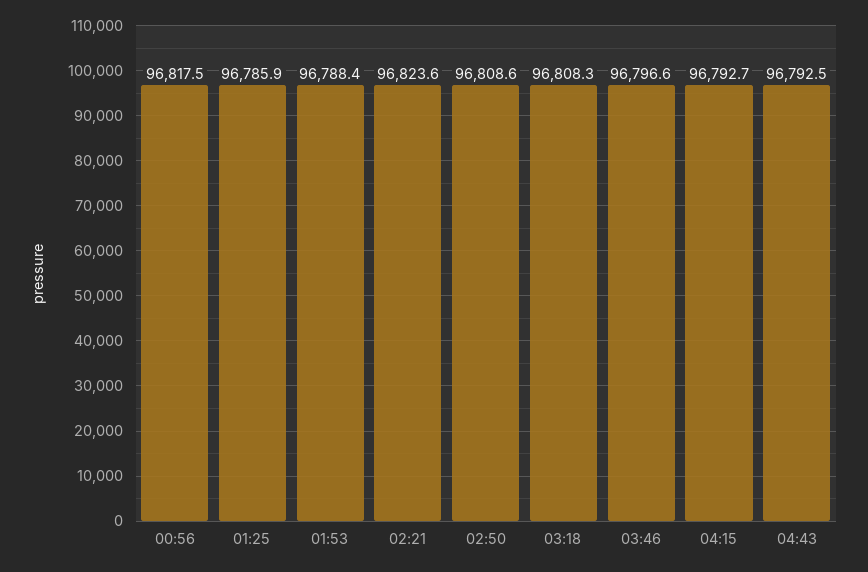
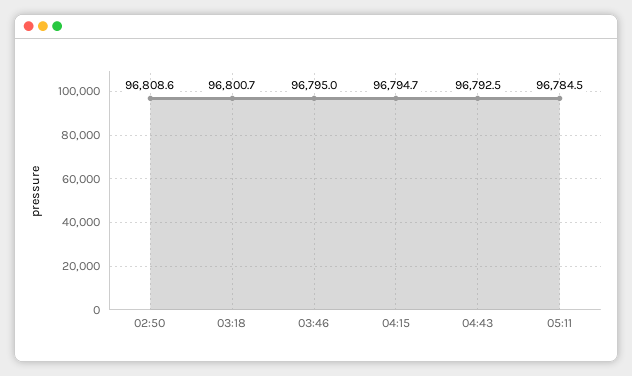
00:56: 96817.5 -> none
01:25: 96785.9 -> none
01:53: 96788.4 -> none
02:21: 96823.6 -> none
03:18: 96808.3 -> 96800.7
03:46: 96796.6 -> 96795
04:15: 96792.7 -> 96794.7
05:11: none -> 96784.5

